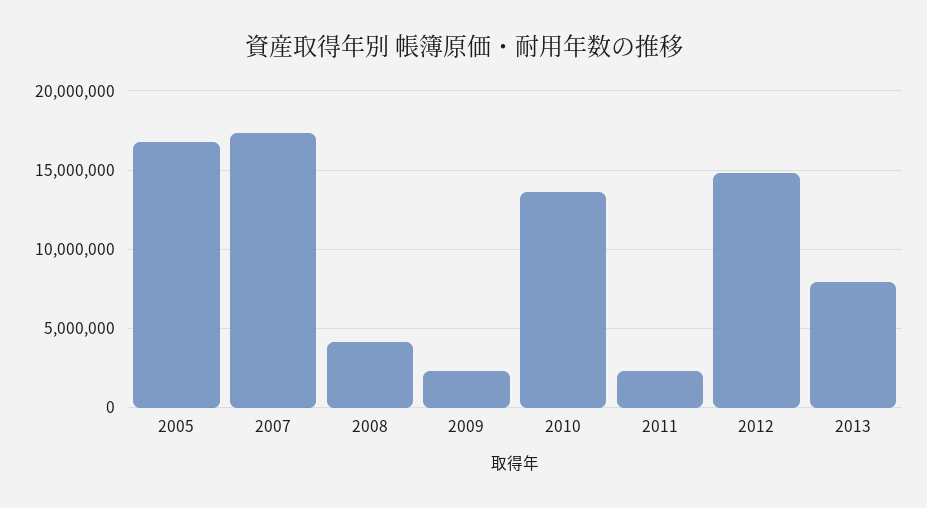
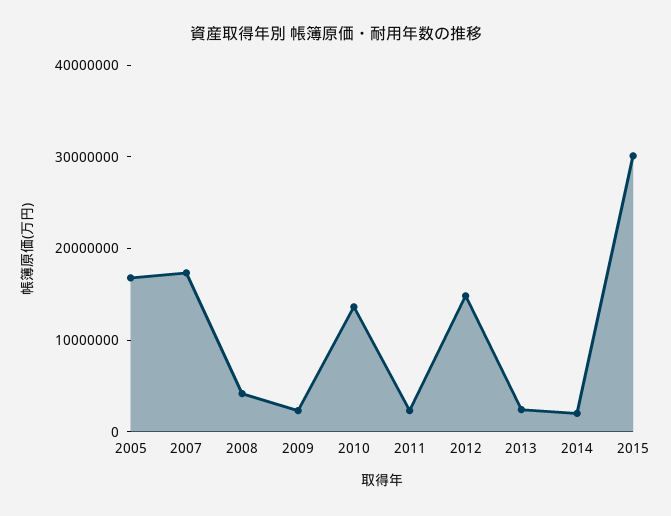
2013: 8000000 -> 2000000
2014: none -> 2000000
2015: none -> 30000000

